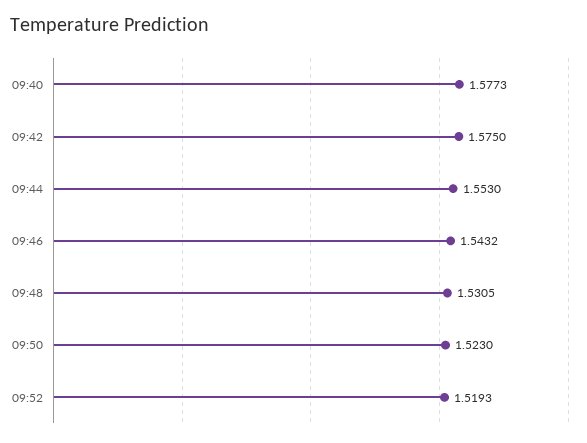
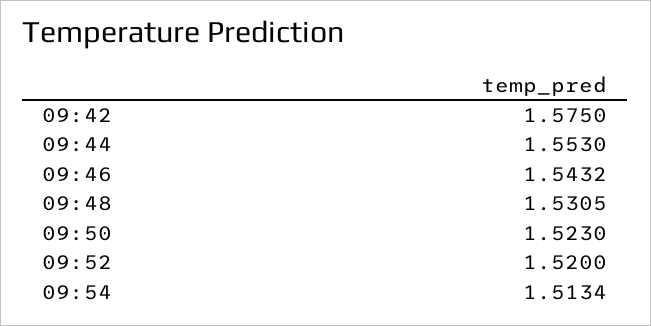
09:40: 1.5773 -> none
09:52: 1.5193 -> 1.52
09:54: none -> 1.5134

